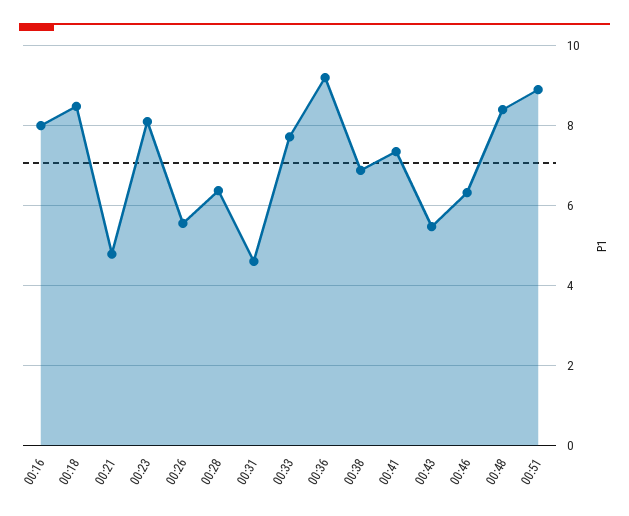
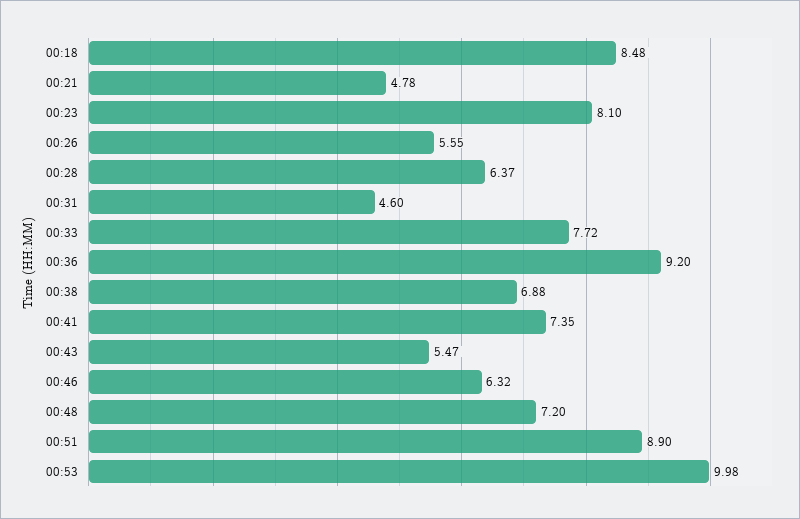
00:16: 8 -> none
00:48: 8.4 -> 7.2
00:53: none -> 9.98

